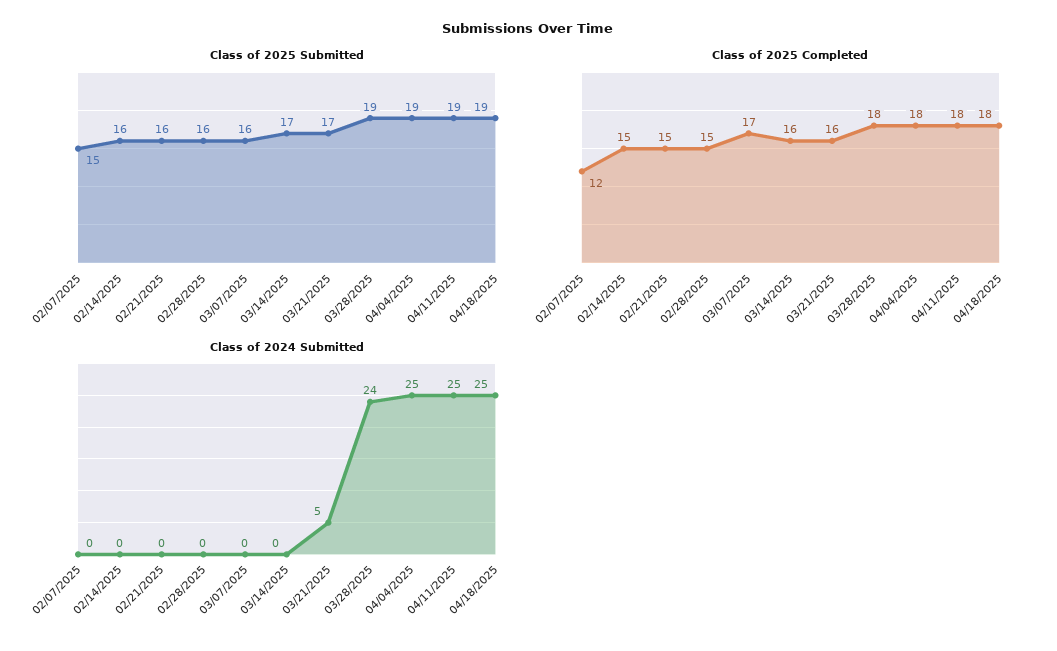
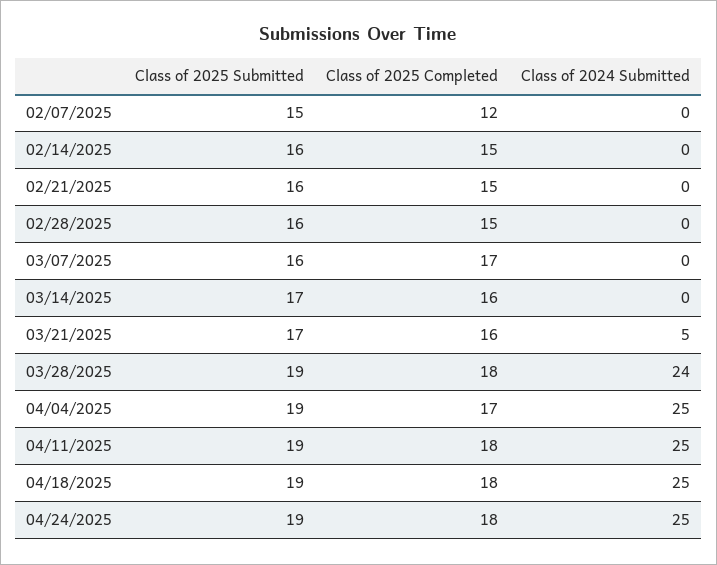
Class of 2025 Completed, 04/04/2025: 18 -> 17
Class of 2025 Submitted, 04/24/2025: none -> 19
Class of 2025 Completed, 04/24/2025: none -> 18
Class of 2024 Submitted, 04/24/2025: none -> 25

